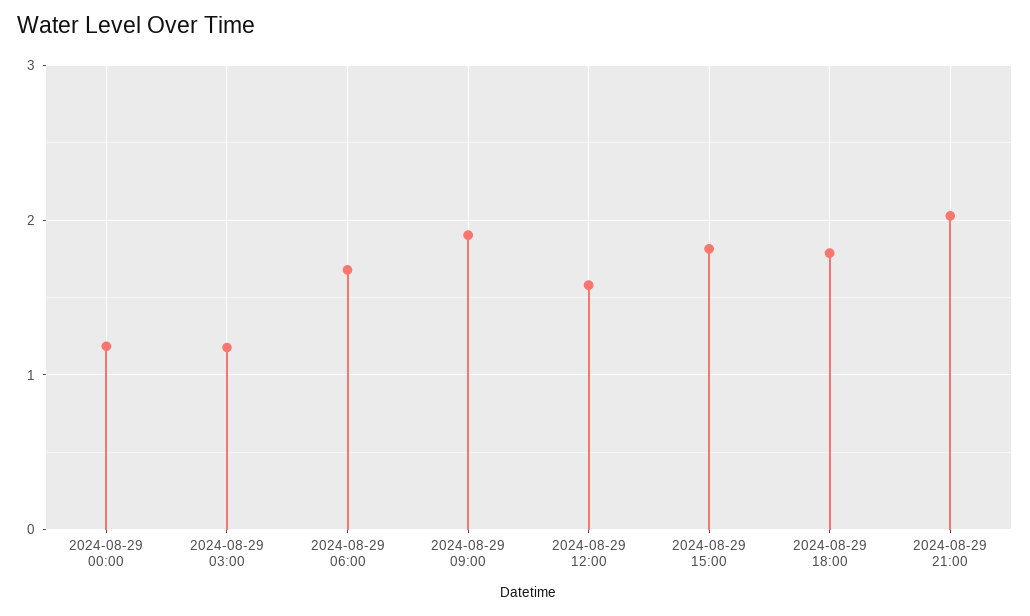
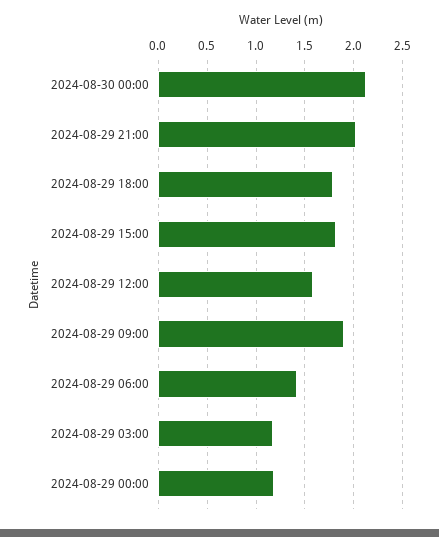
2024-08-29 06:00: 1.7 -> 1.4
2024-08-30 00:00: none -> 2.1

